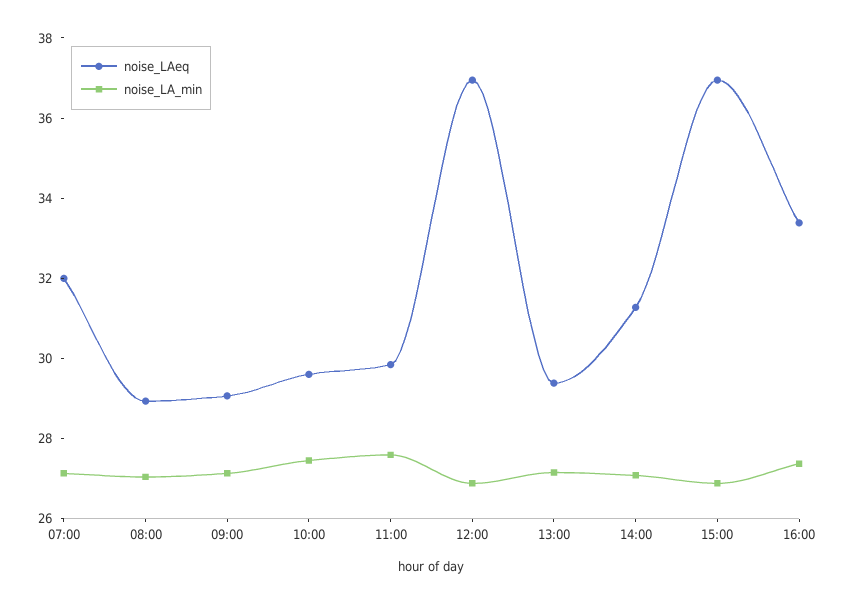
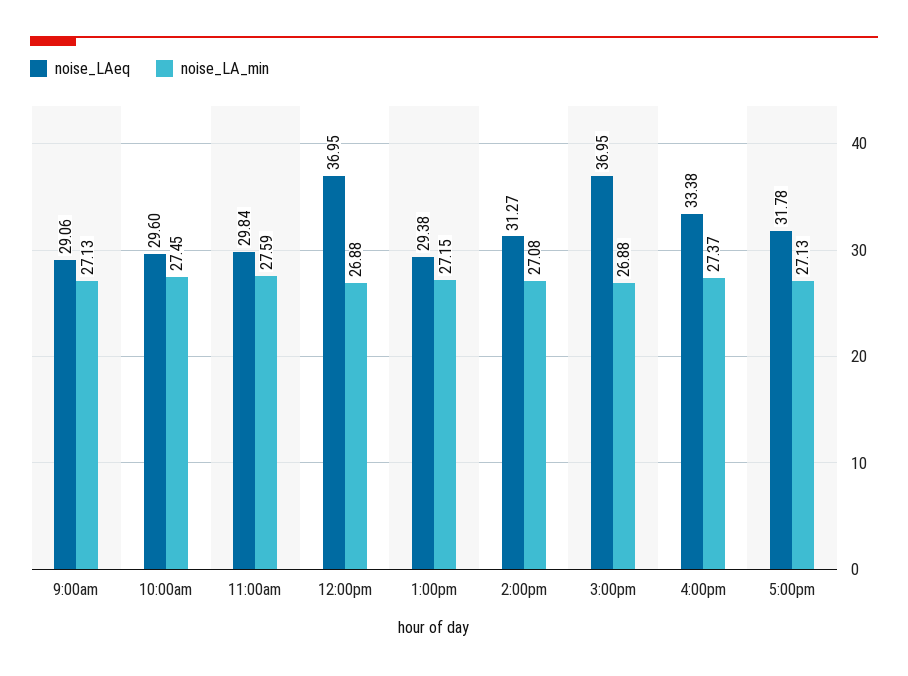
noise_LAeq, 07:00: 32 -> none
noise_LA_min, 07:00: 27 -> none
noise_LAeq, 08:00: 29 -> none
noise_LA_min, 08:00: 27 -> none
noise_LAeq, 5:00pm: none -> 31.78
noise_LA_min, 5:00pm: none -> 27.13

